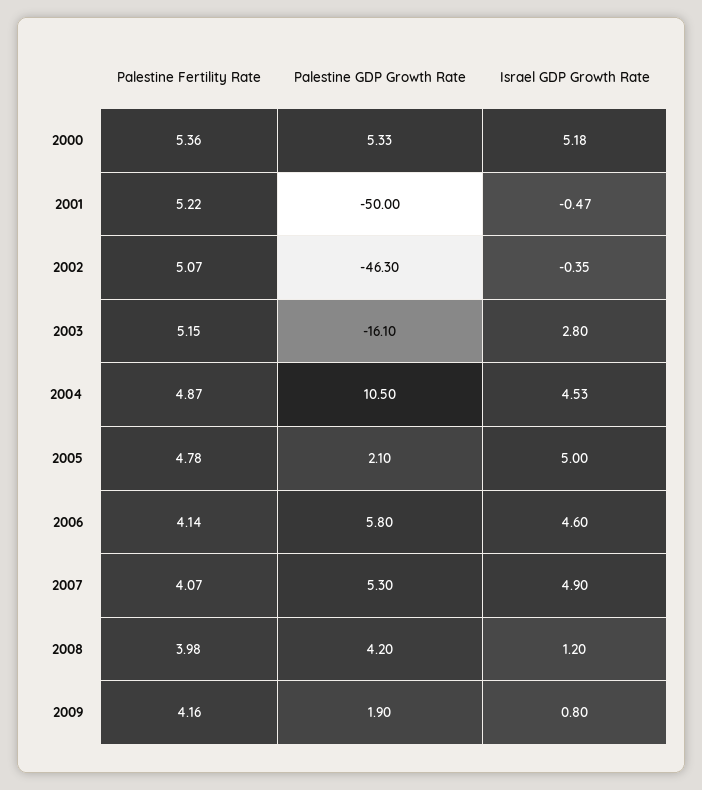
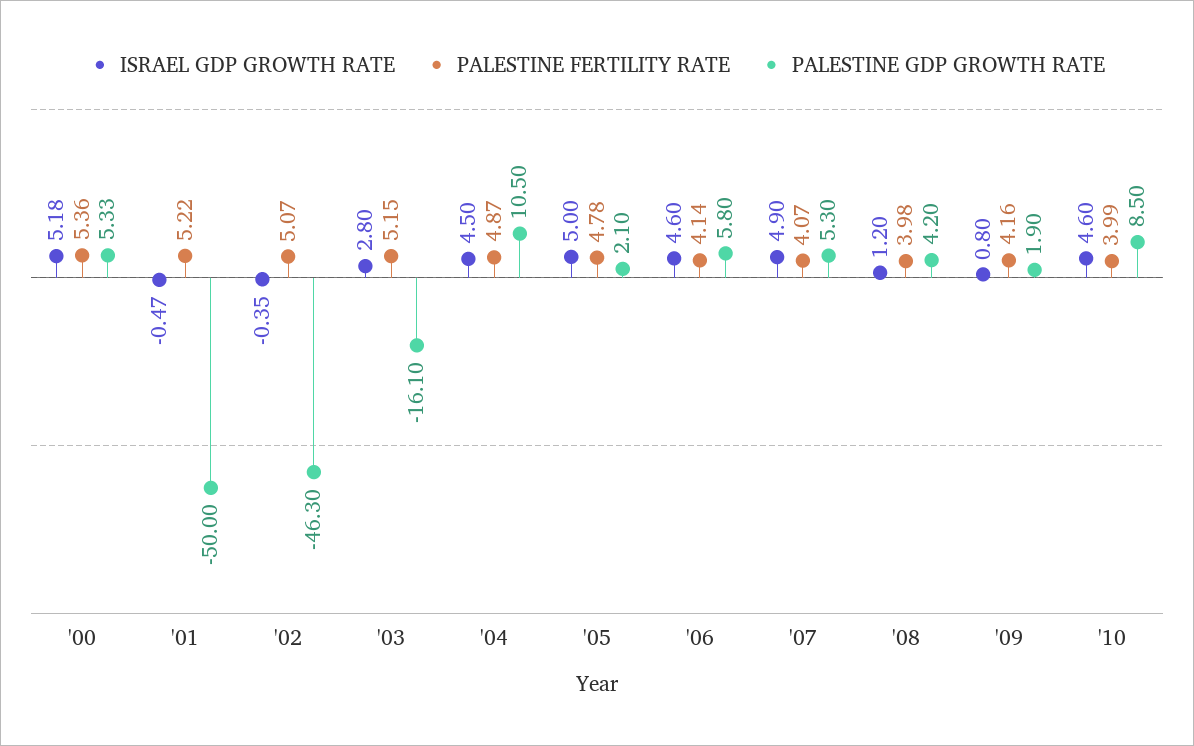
Israel GDP Growth Rate, 2004: 4.53 -> 4.5
Israel GDP Growth Rate, '10: none -> 4.6
Palestine Fertility Rate, '10: none -> 3.99
Palestine GDP Growth Rate, '10: none -> 8.5

